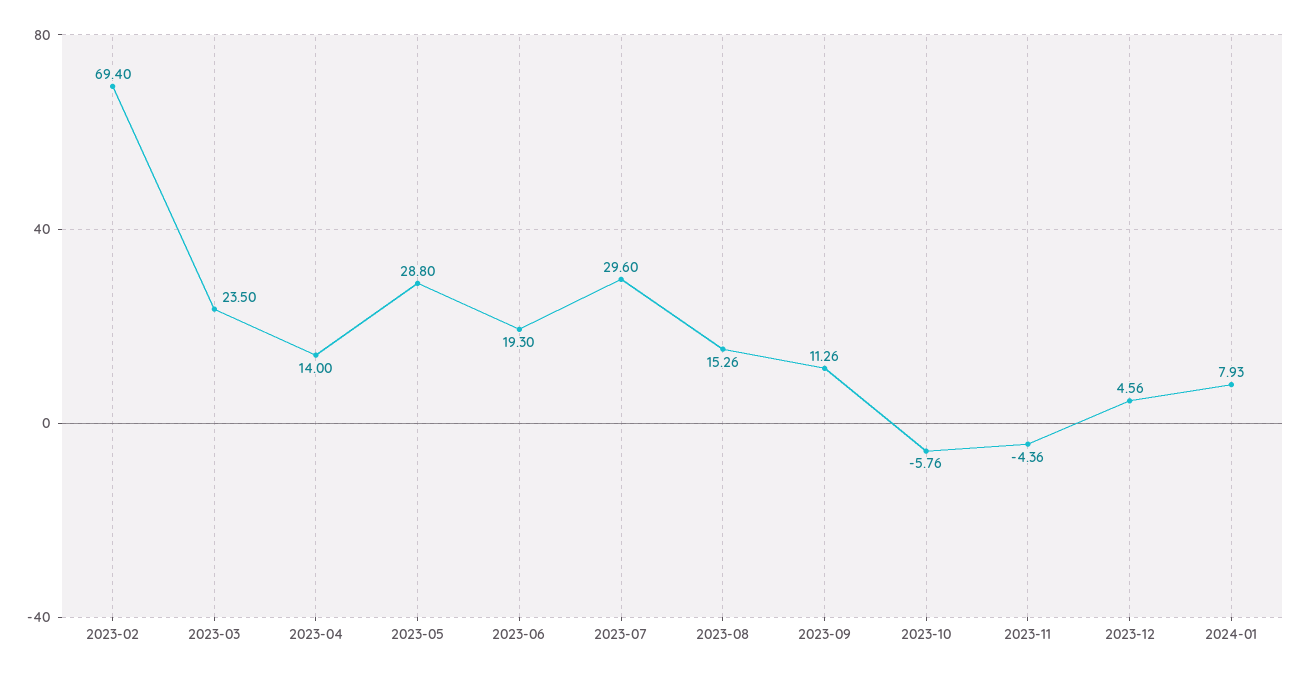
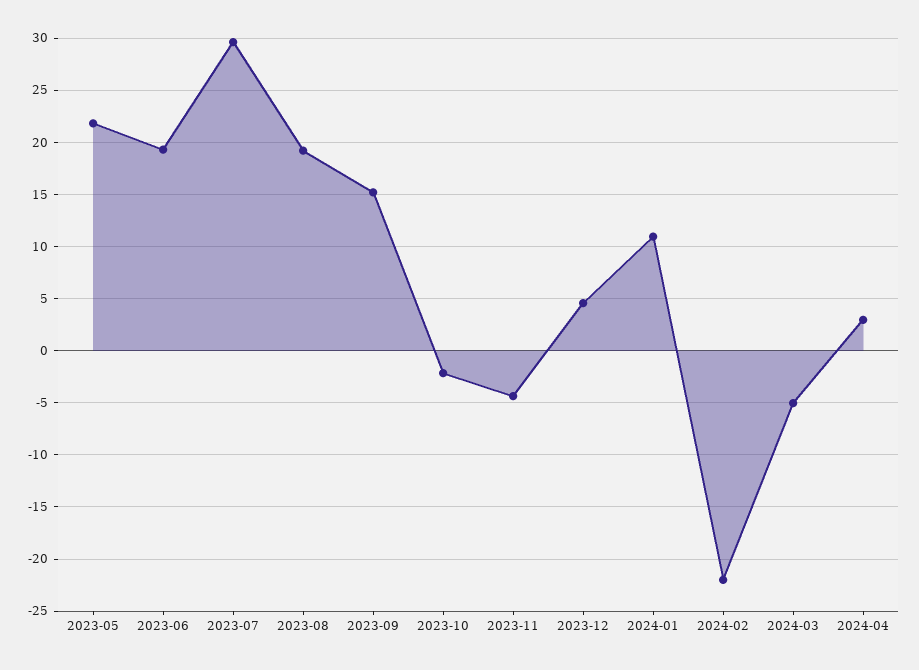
2023-02: 69.4 -> none
2023-03: 23.5 -> none
2023-04: 14 -> none
2023-05: 28.8 -> 22
2023-08: 15.26 -> 19
2023-09: 11.26 -> 15
2023-10: -5.76 -> -2
2024-01: 7.93 -> 11
2024-02: none -> -22
2024-03: none -> -5
2024-04: none -> 3

